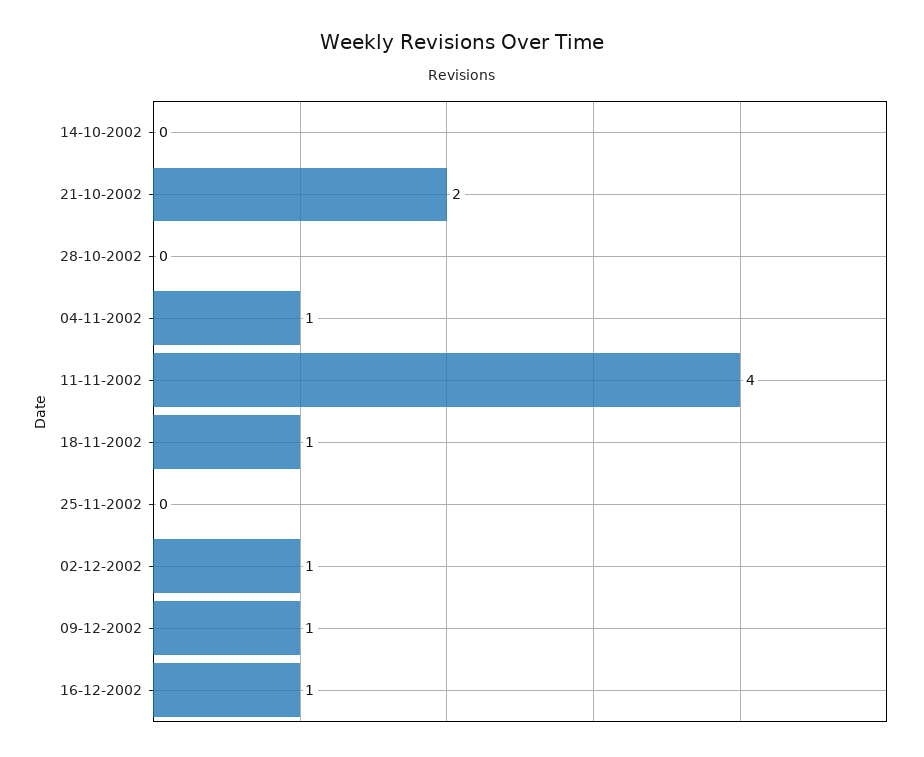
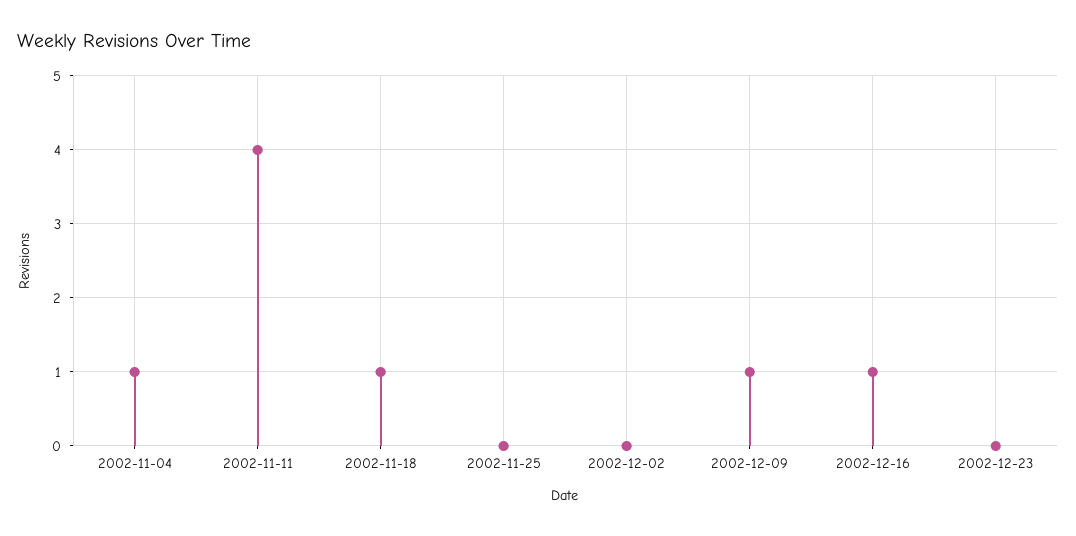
14-10-2002: 0 -> none
21-10-2002: 2 -> none
28-10-2002: 0 -> none
02-12-2002: 1 -> 0
2002-12-23: none -> 0

